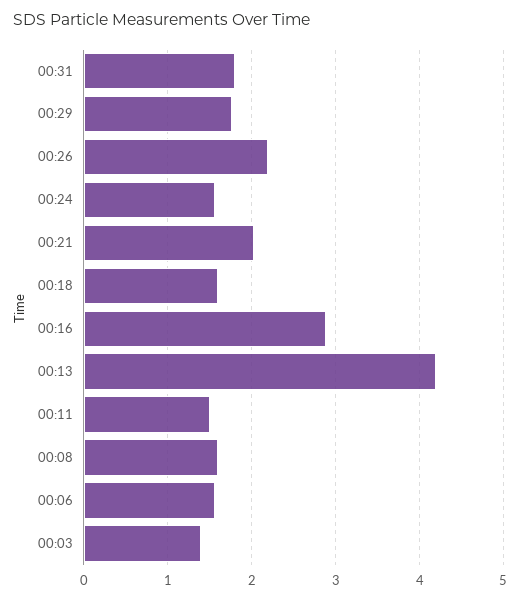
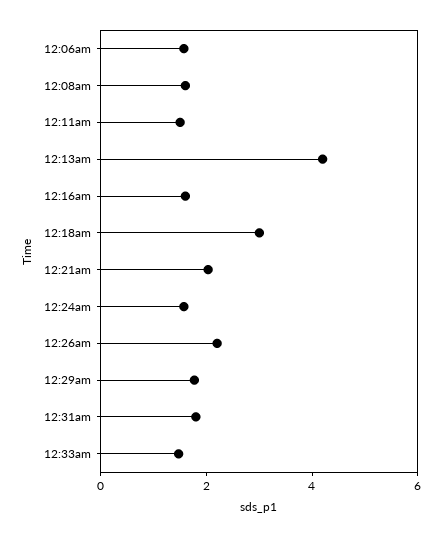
00:18: 1.6 -> 3
00:16: 2.9 -> 1.5
00:03: 1.4 -> none
12:33am: none -> 1.5

